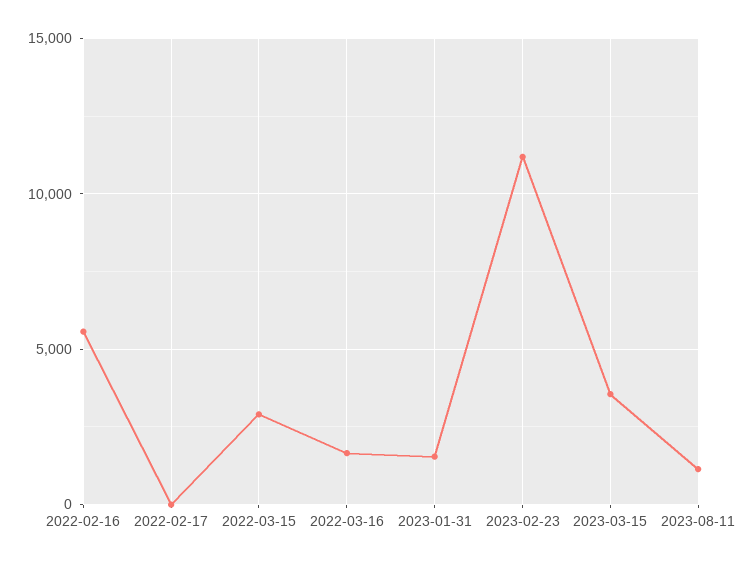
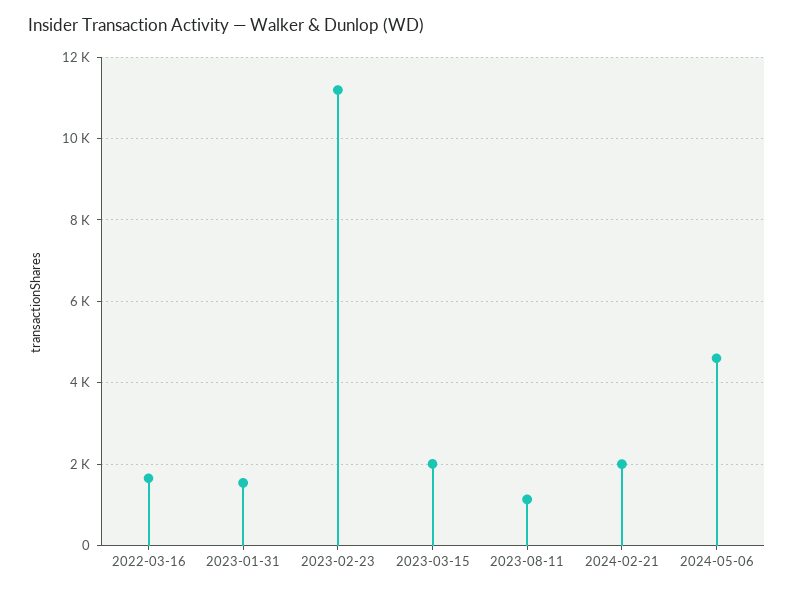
2022-02-16: 5500 -> none
2022-02-17: 0 -> none
2022-03-15: 3000 -> none
2023-03-15: 3500 -> 2000
2024-02-21: none -> 2000
2024-05-06: none -> 4600

